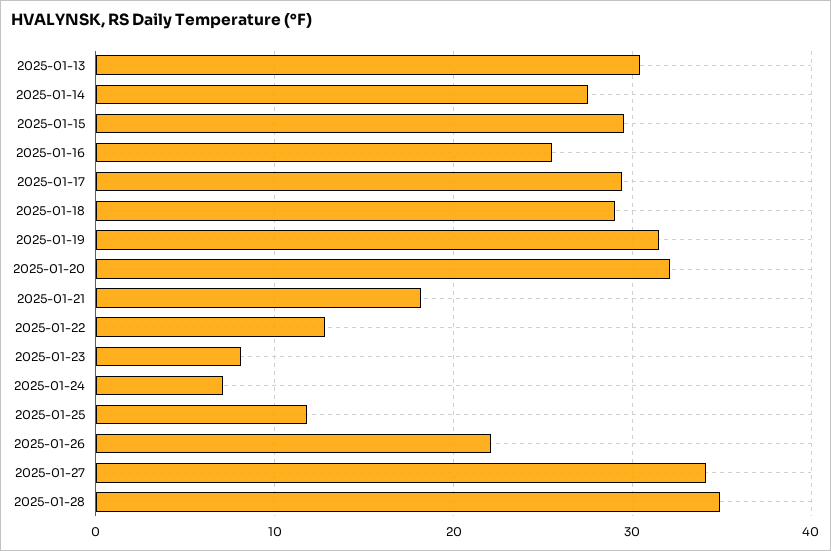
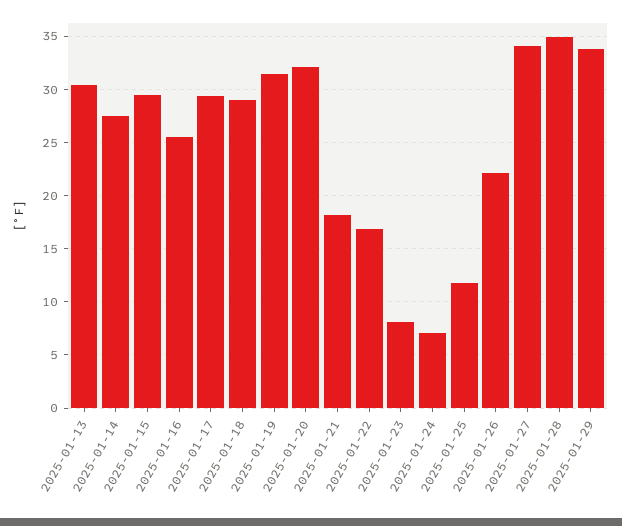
2025-01-22: 13 -> 17
2025-01-29: none -> 34

